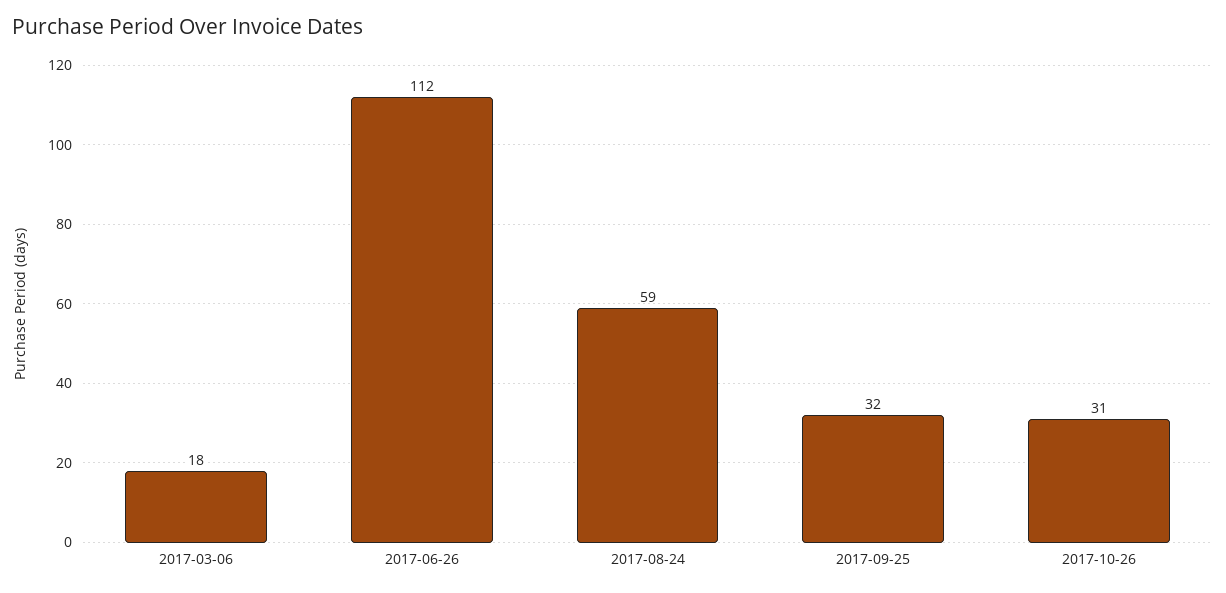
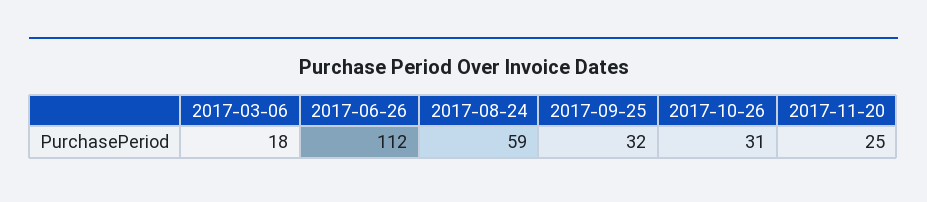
2017-11-20: none -> 25

